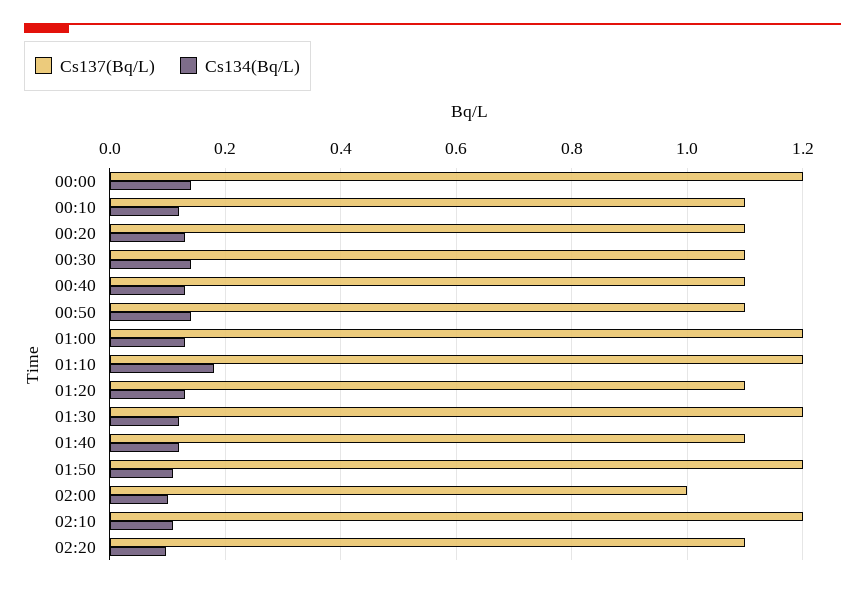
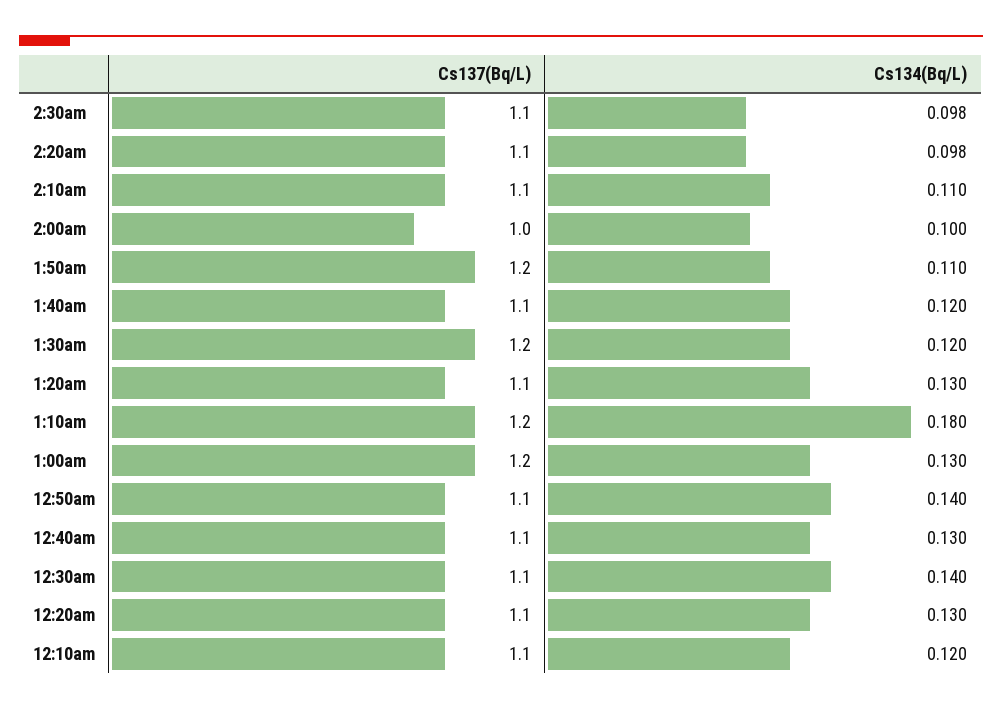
Cs137(Bq/L), 00:00: 1.2 -> none
Cs134(Bq/L), 00:00: 0.14 -> none
Cs137(Bq/L), 02:10: 1.2 -> 1.1
Cs137(Bq/L), 2:30am: none -> 1.1
Cs134(Bq/L), 2:30am: none -> 0.098

